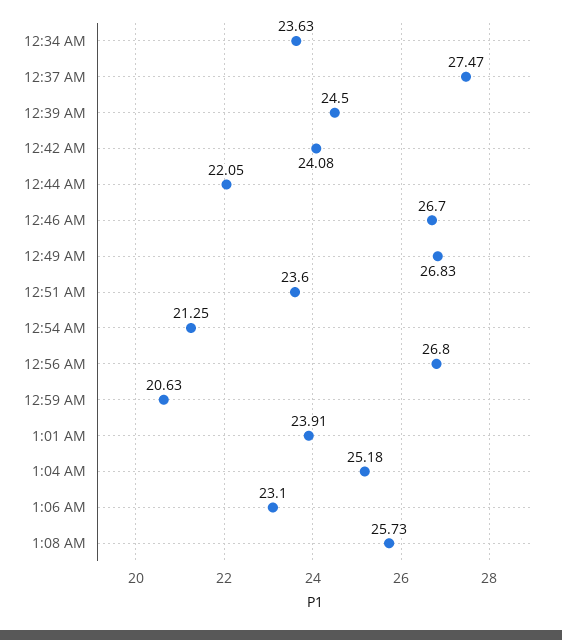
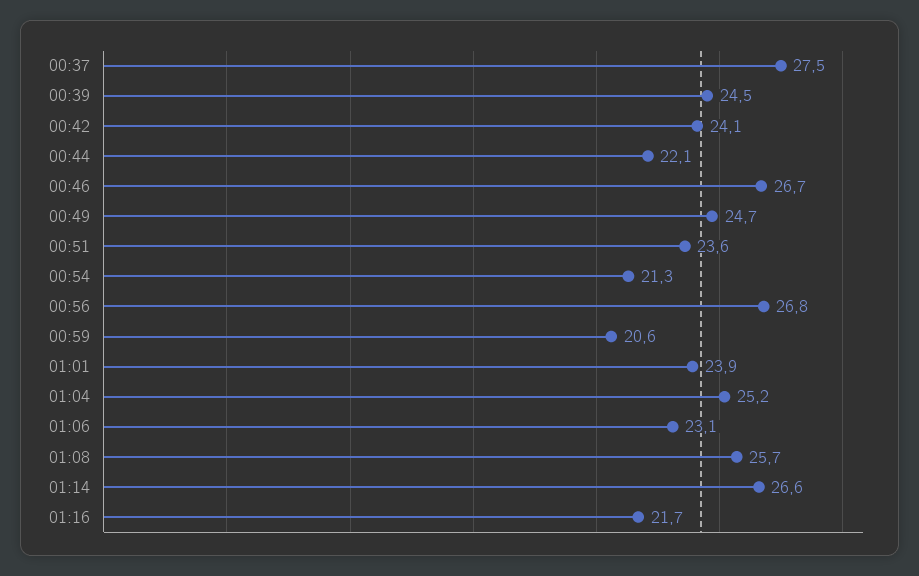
12:34 AM: 23.63 -> none
12:49 AM: 26.83 -> 24.7
01:14: none -> 26.6
01:16: none -> 21.7

